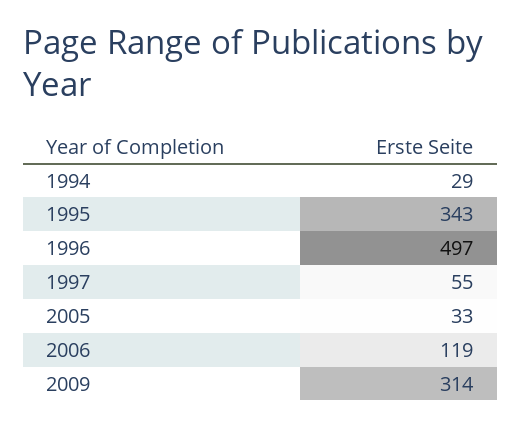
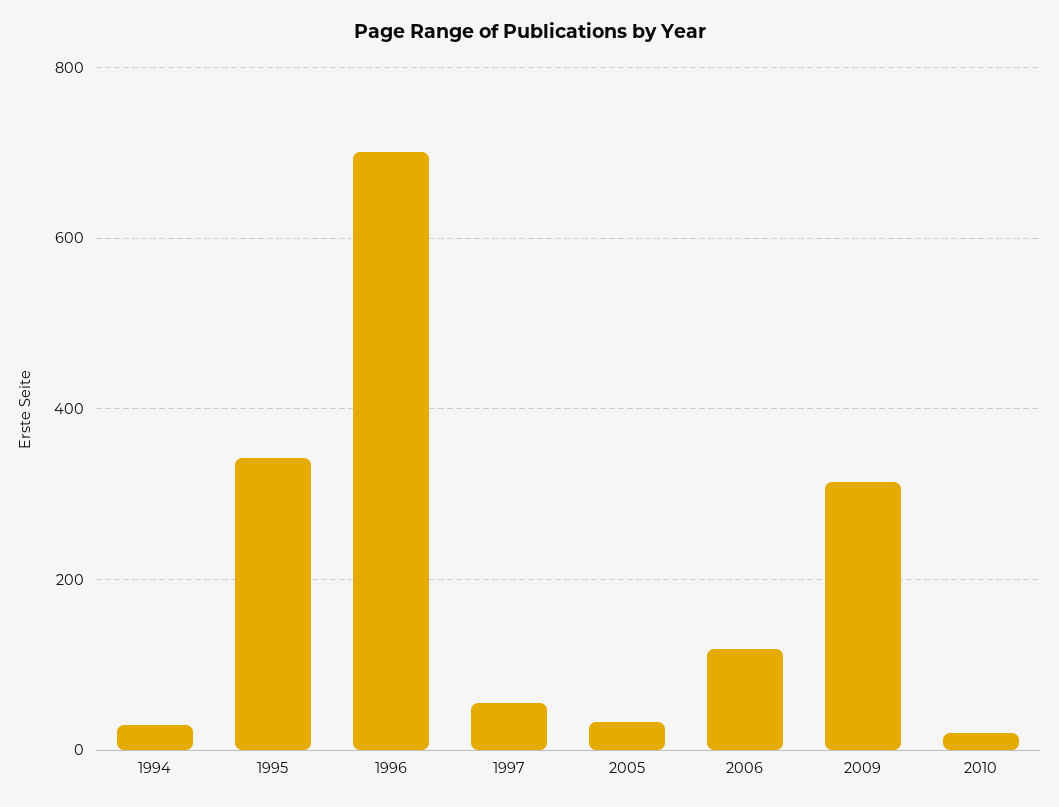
1996: 497 -> 700
2010: none -> 20

